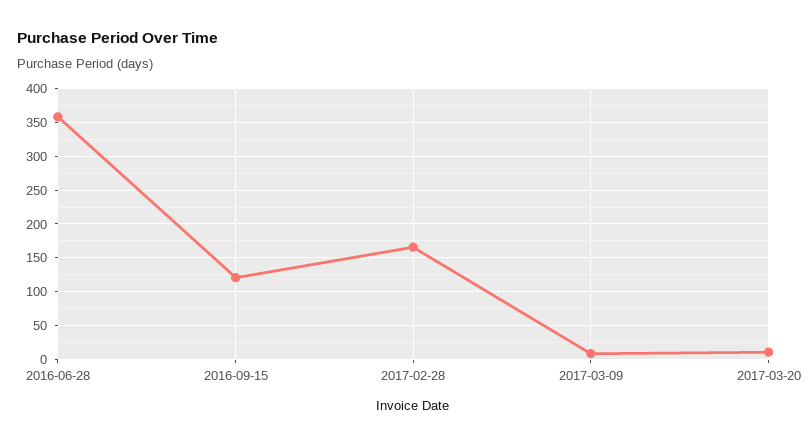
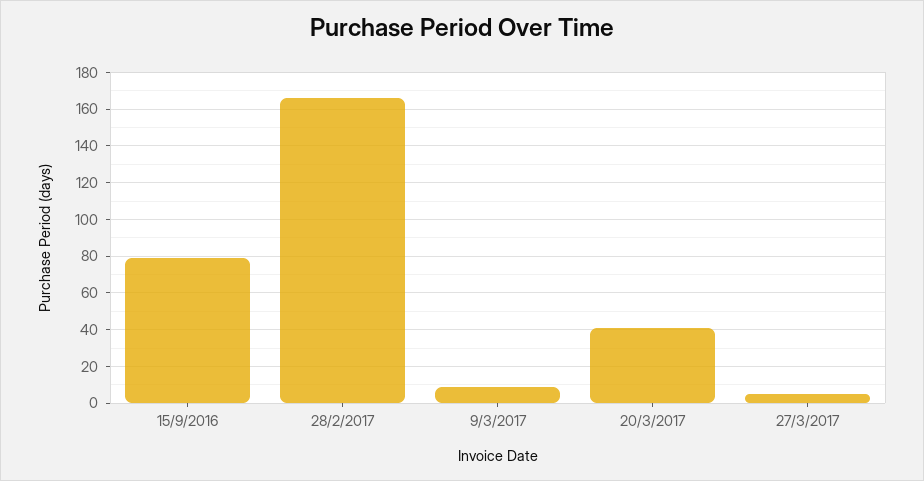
2016-06-28: 360 -> none
2016-09-15: 120 -> 80
2017-03-20: 10 -> 40
27/3/2017: none -> 5

